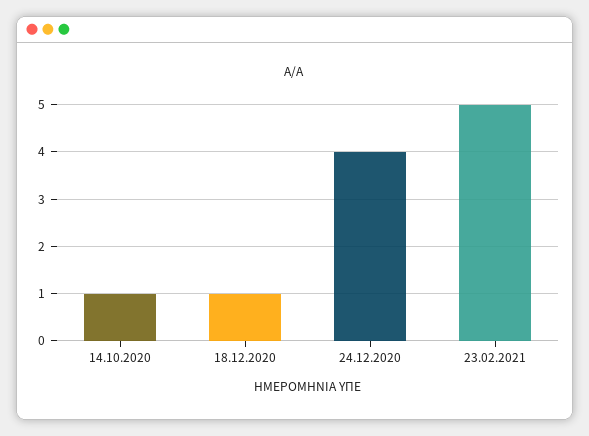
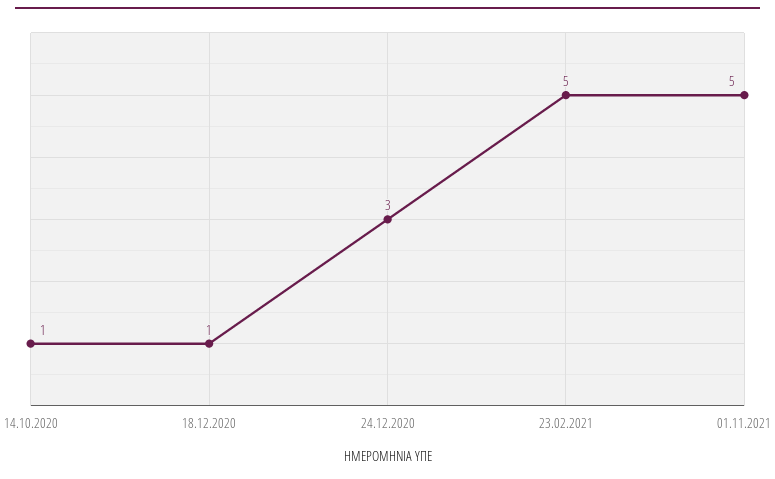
24.12.2020: 4 -> 3
01.11.2021: none -> 5

